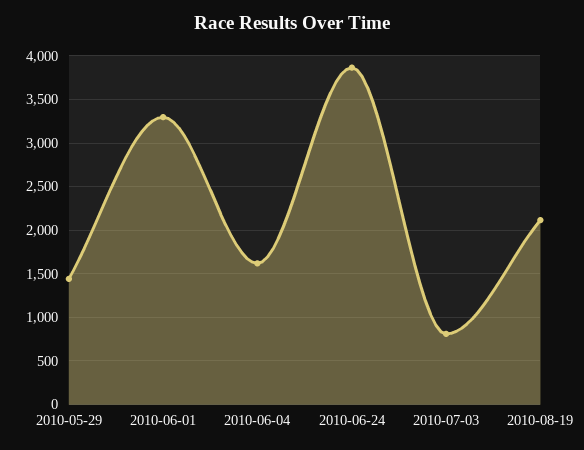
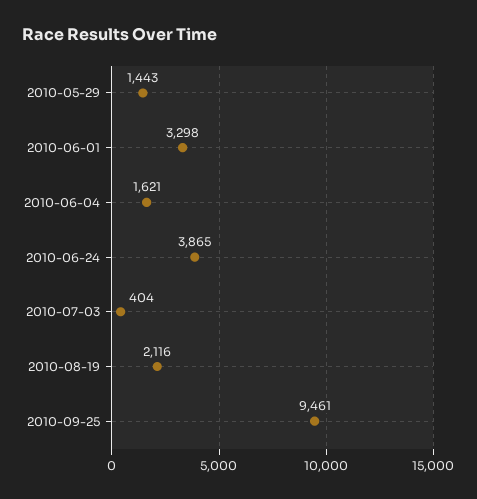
2010-07-03: 800 -> 404
2010-09-25: none -> 9461

